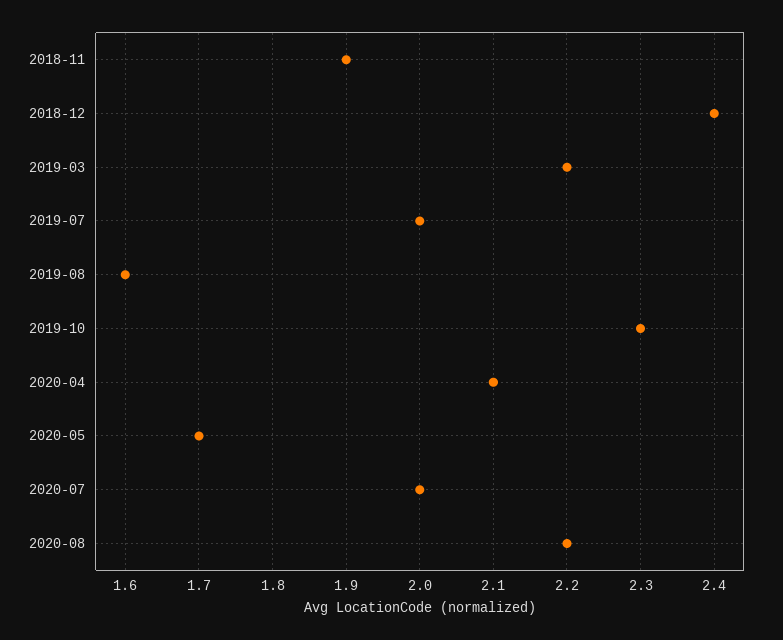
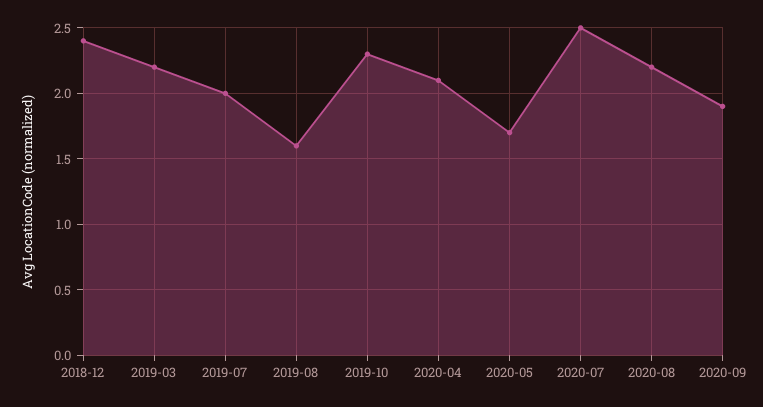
2018-11: 1.9 -> none
2020-07: 2 -> 2.5
2020-09: none -> 1.9

